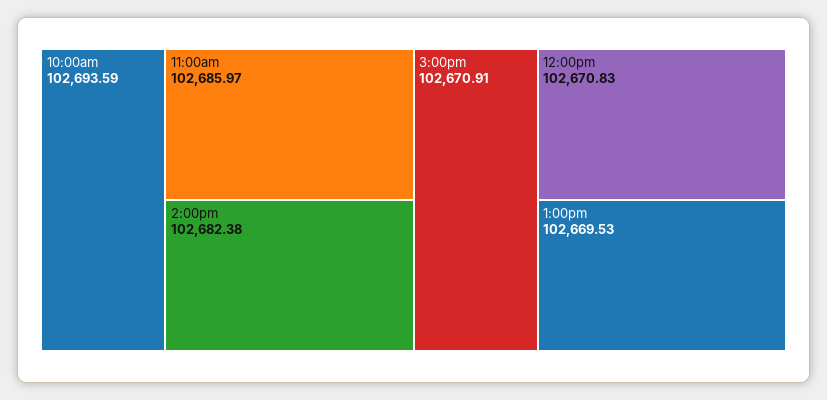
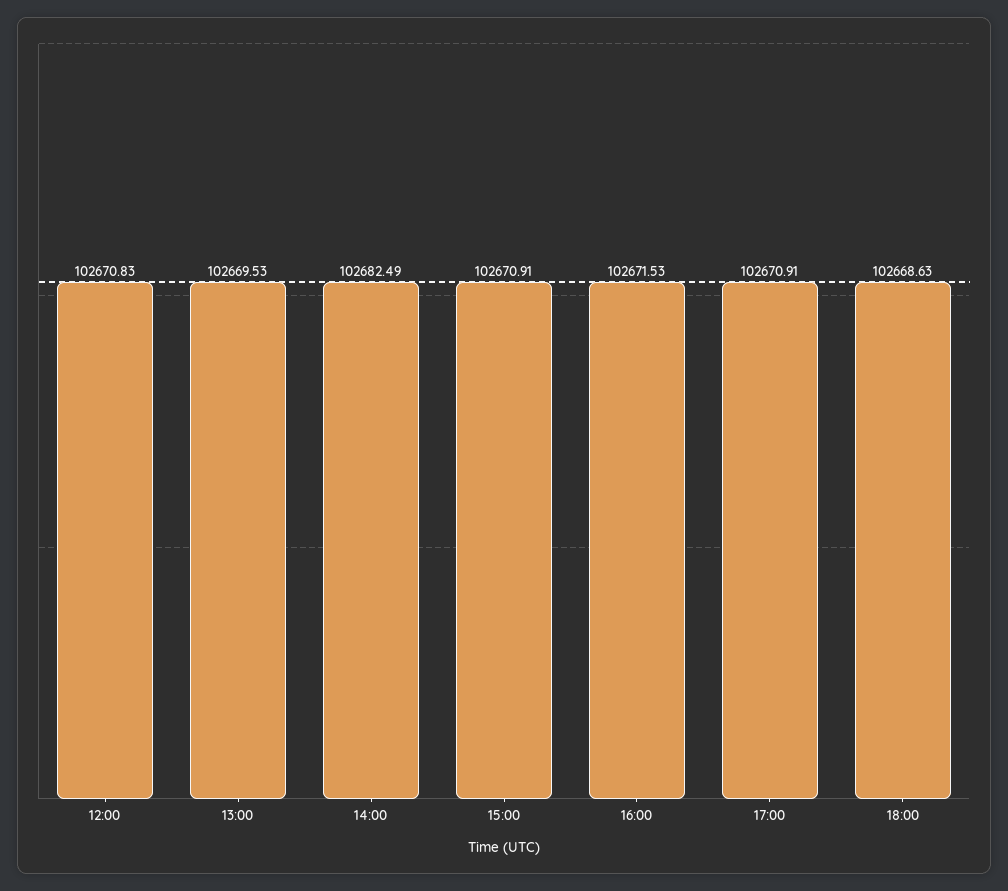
10:00am: 102693.59 -> none
11:00am: 102685.97 -> none
2:00pm: 102682.38 -> 102682.49
16:00: none -> 102671.53
17:00: none -> 102670.91
18:00: none -> 102668.63

